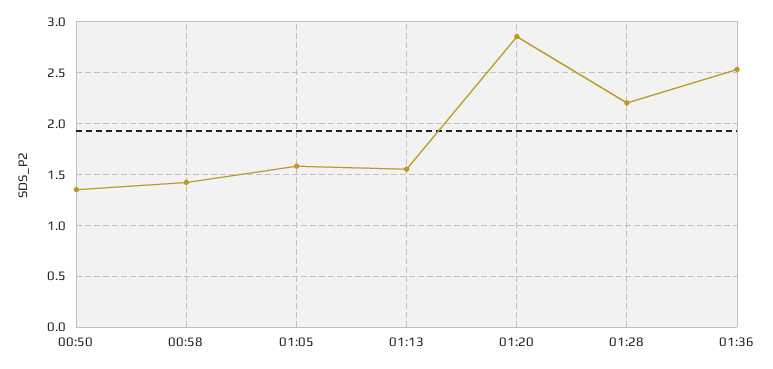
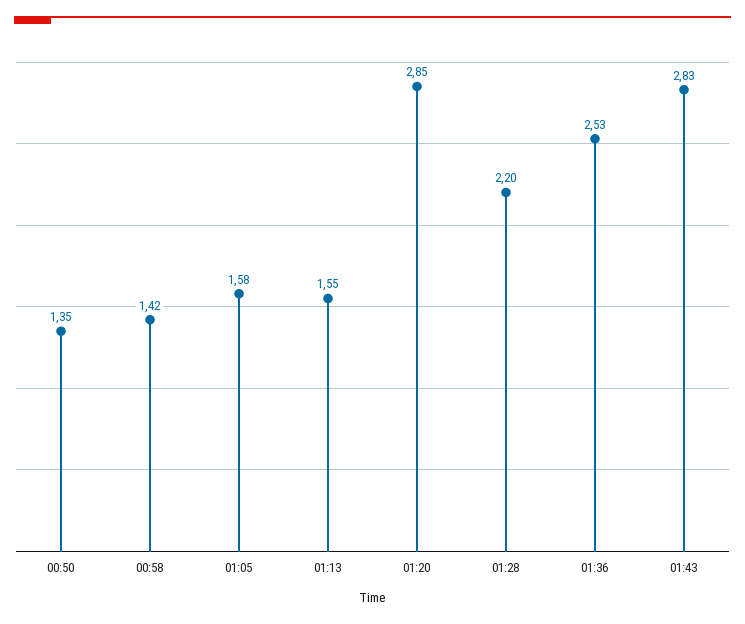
01:43: none -> 2.83

